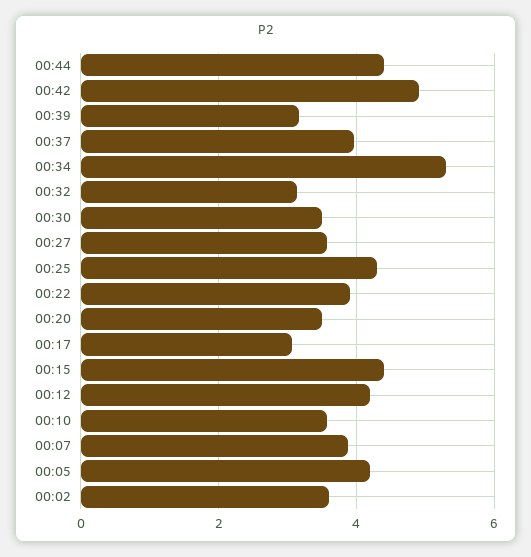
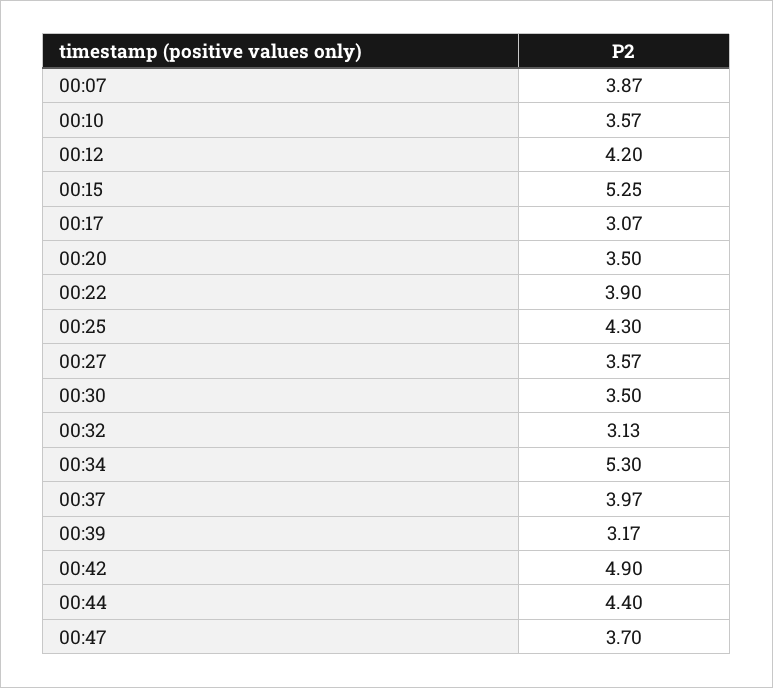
00:15: 4.4 -> 5.25
00:05: 4.2 -> none
00:02: 3.6 -> none
00:47: none -> 3.7

